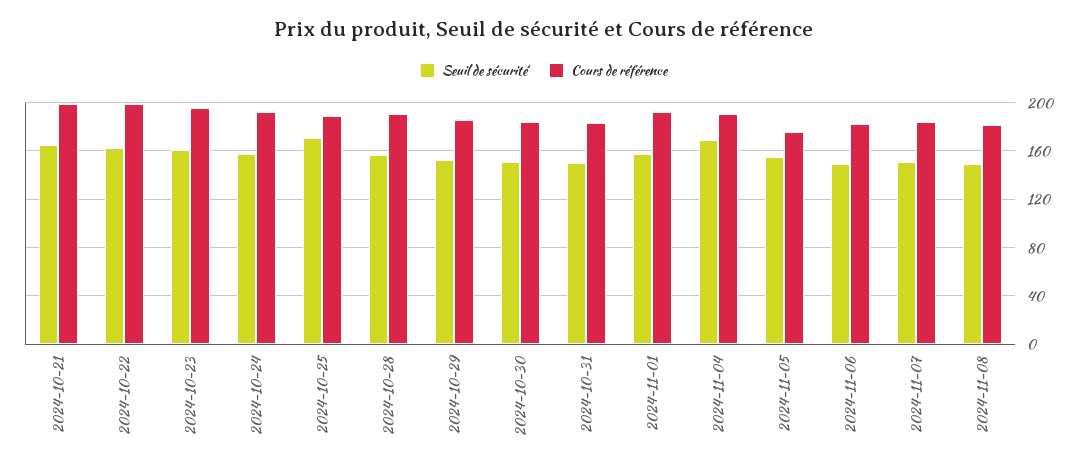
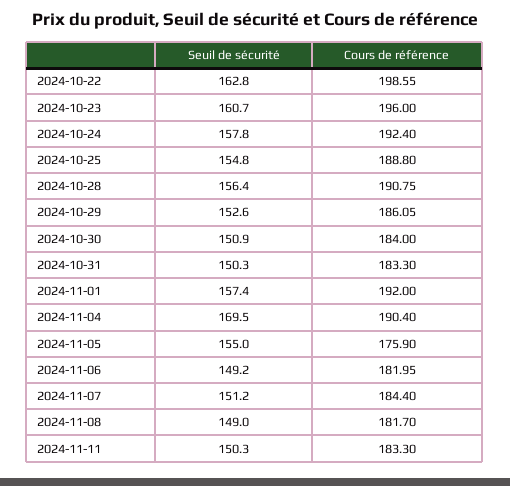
Seuil de sécurité, 2024-10-21: 165 -> none
Cours de référence, 2024-10-21: 200 -> none
Seuil de sécurité, 2024-10-25: 170 -> 154.8
Seuil de sécurité, 2024-11-11: none -> 150.3
Cours de référence, 2024-11-11: none -> 183.3

